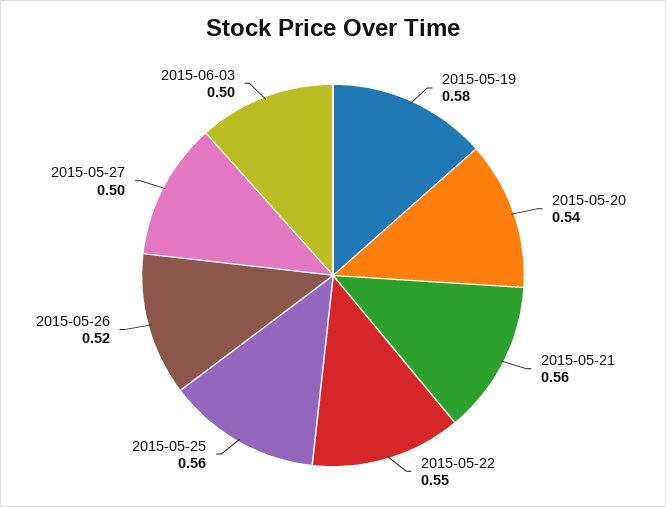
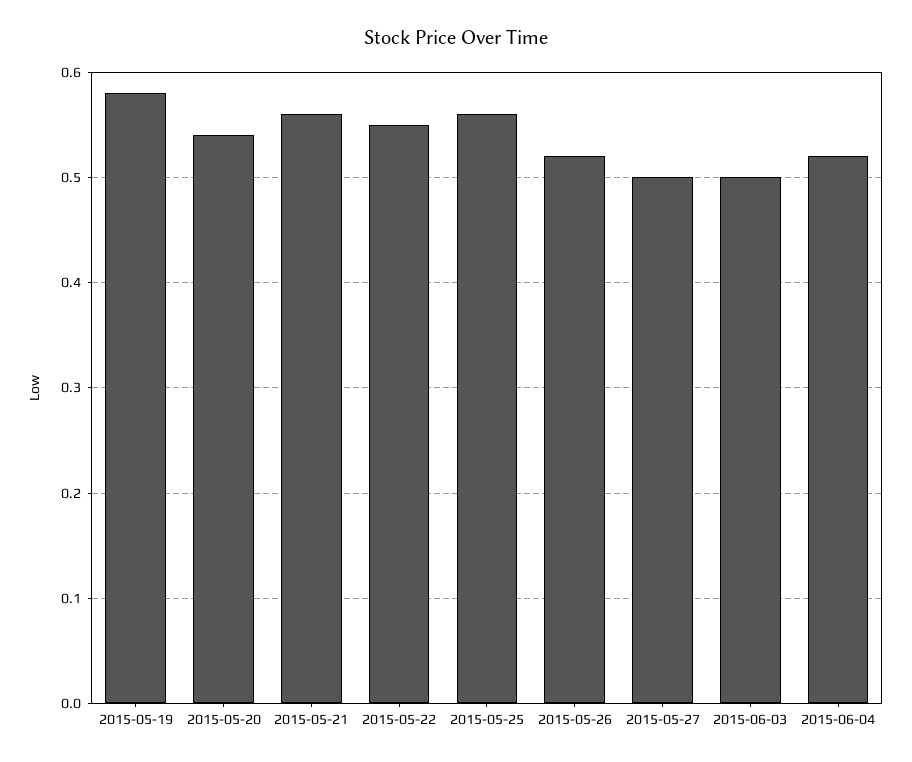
2015-06-04: none -> 0.52

